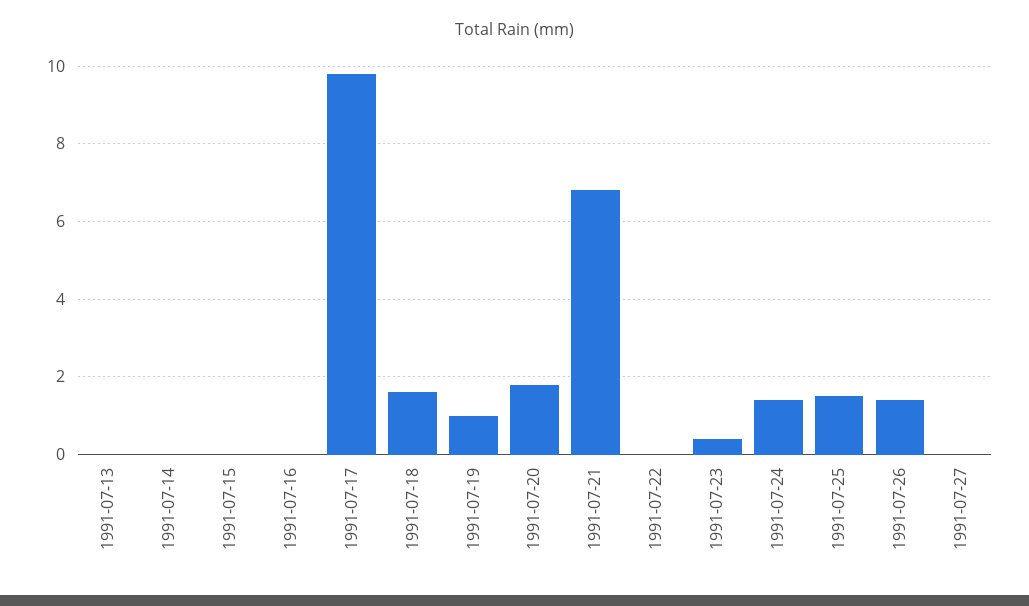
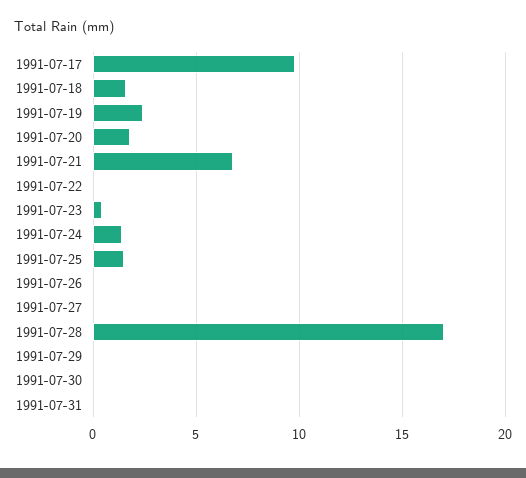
1991-07-13: 0 -> none
1991-07-14: 0 -> none
1991-07-15: 0 -> none
1991-07-16: 0 -> none
1991-07-19: 1 -> 2.5
1991-07-26: 1.5 -> 0
1991-07-28: none -> 17
1991-07-29: none -> 0
1991-07-30: none -> 0
1991-07-31: none -> 0

